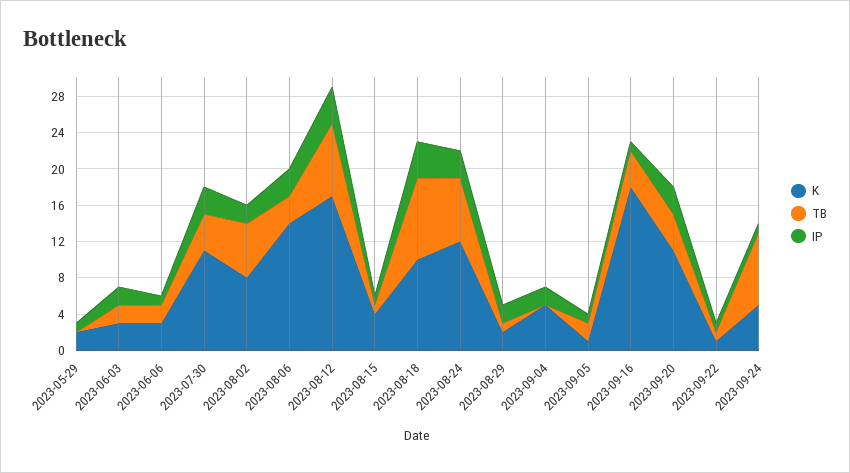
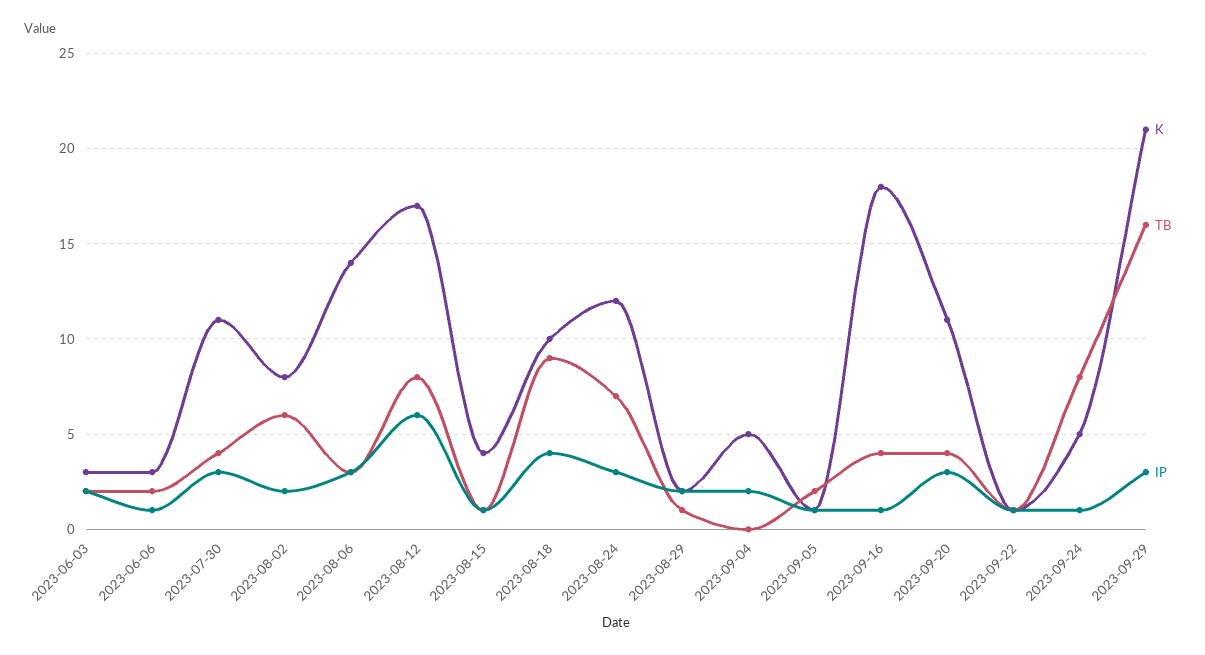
K, 2023-05-29: 2 -> none
TB, 2023-05-29: 0 -> none
IP, 2023-05-29: 1 -> none
IP, 2023-08-12: 4 -> 6
K, 2023-09-29: none -> 21
TB, 2023-09-29: none -> 16
IP, 2023-09-29: none -> 3

